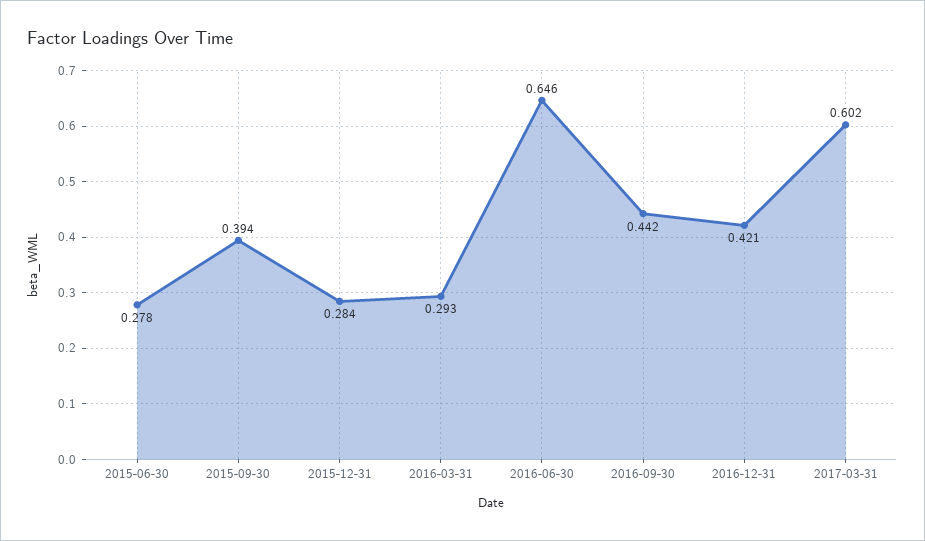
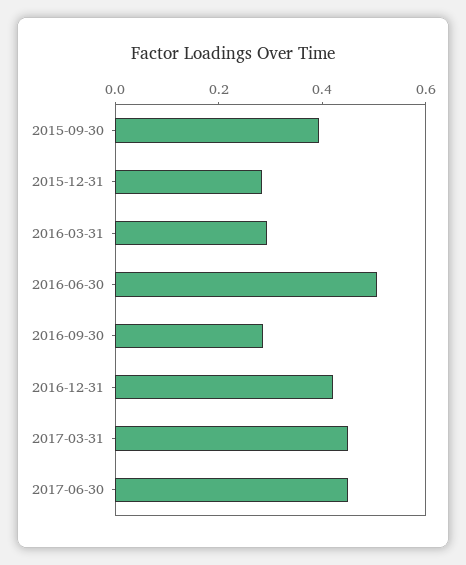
2015-06-30: 0.278 -> none
2016-06-30: 0.646 -> 0.5
2016-09-30: 0.442 -> 0.3
2017-03-31: 0.602 -> 0.45
2017-06-30: none -> 0.45

